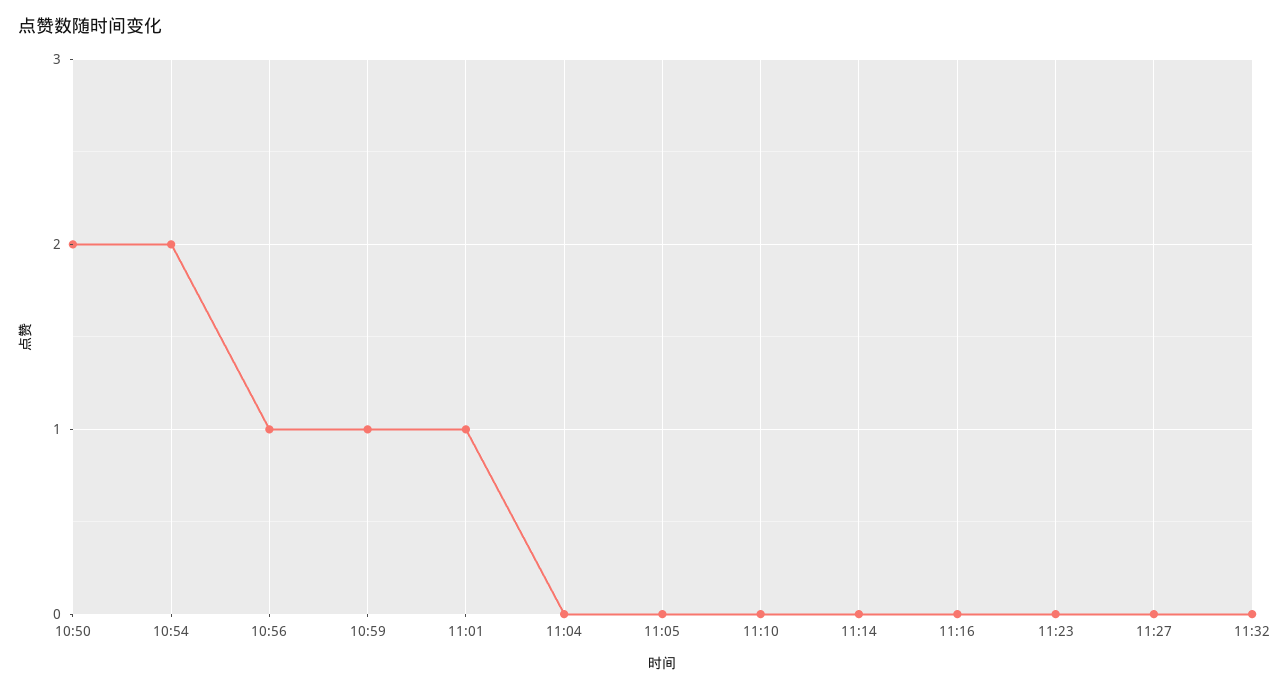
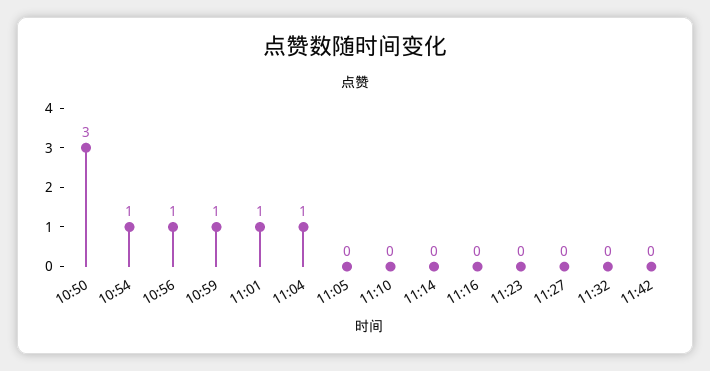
10:50: 2 -> 3
10:54: 2 -> 1
11:04: 0 -> 1
11:42: none -> 0

